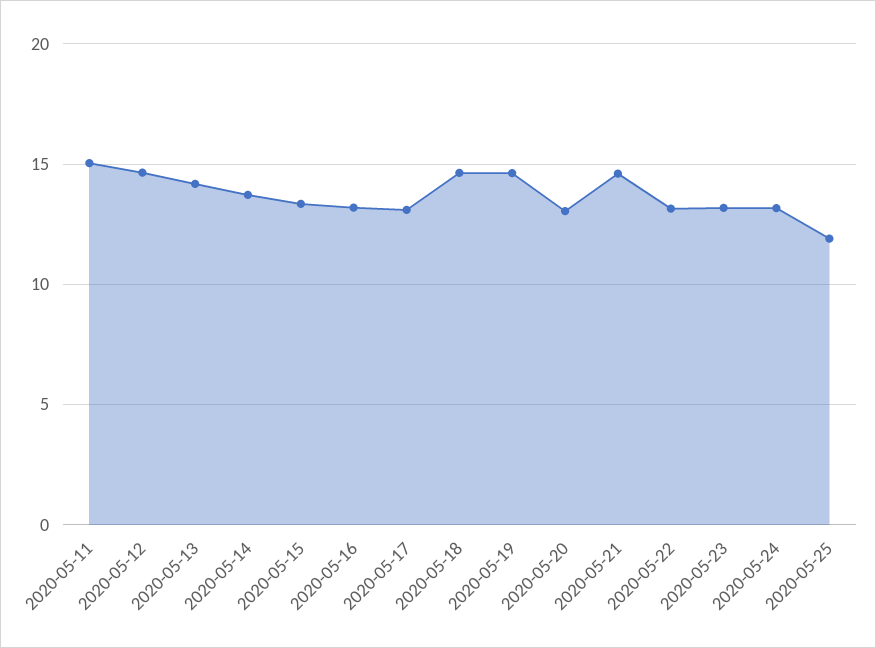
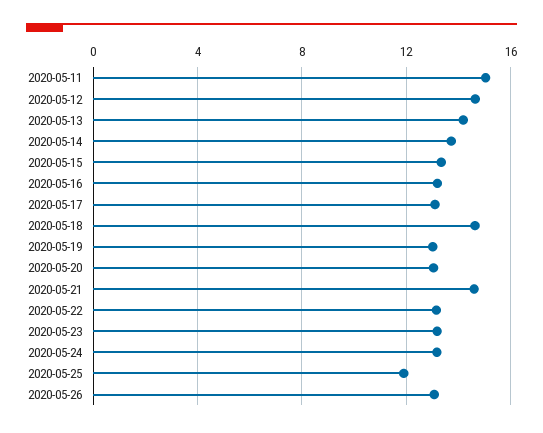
2020-05-19: 14.5 -> 13
2020-05-26: none -> 13

